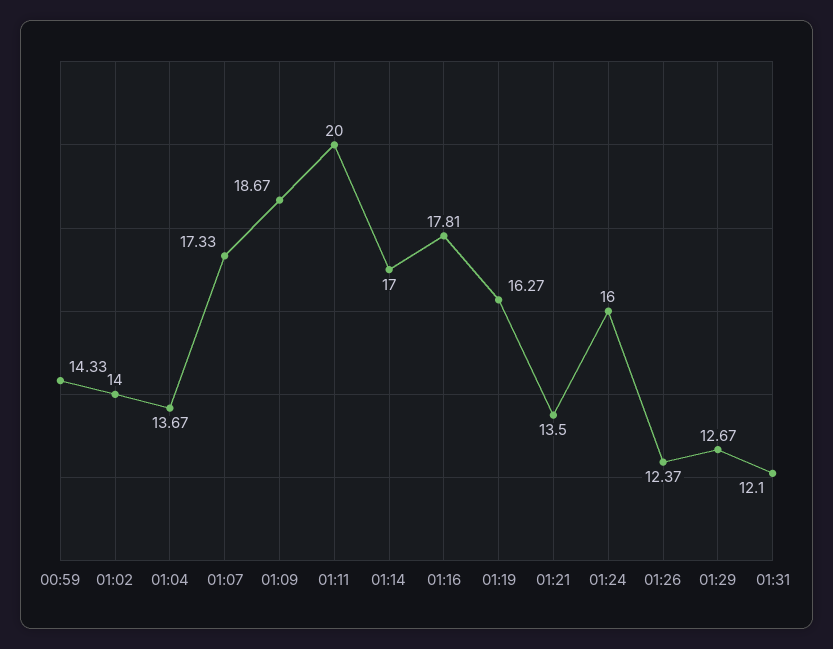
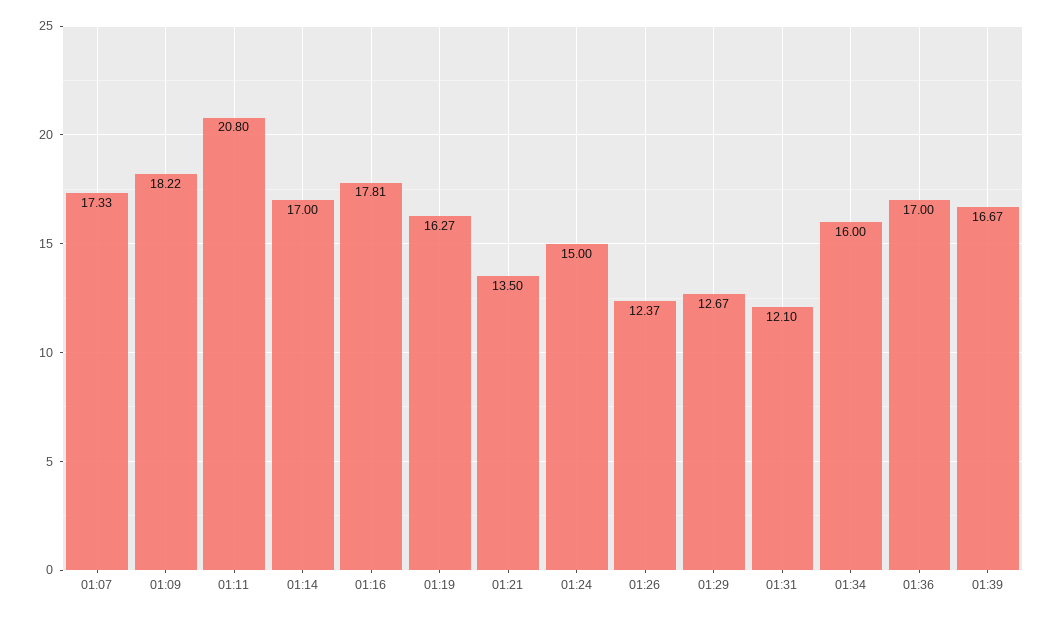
00:59: 14.33 -> none
01:02: 14 -> none
01:04: 13.67 -> none
01:09: 18.67 -> 18.22
01:11: 20 -> 20.8
01:24: 16 -> 15
01:34: none -> 16
01:36: none -> 17
01:39: none -> 16.67

